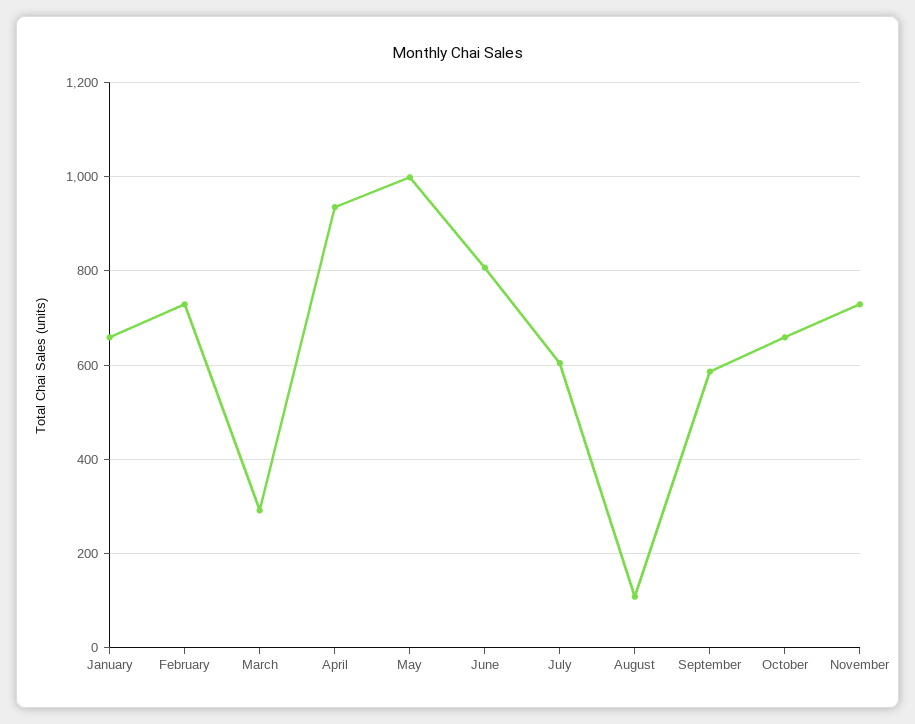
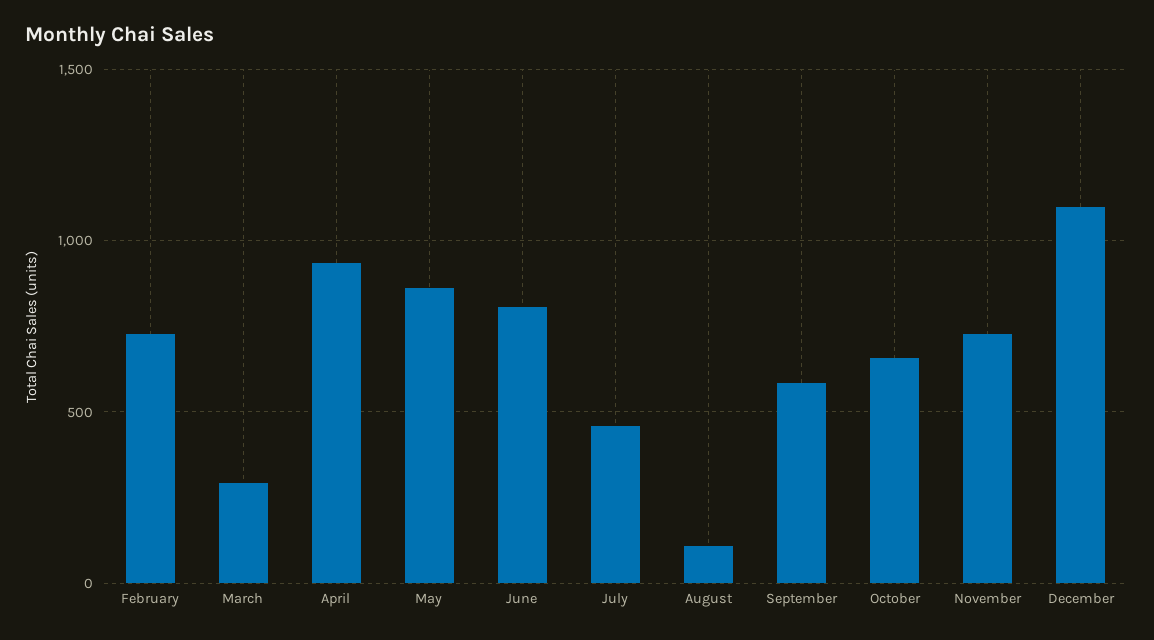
January: 660 -> none
May: 1000 -> 850
July: 600 -> 450
December: none -> 1100

